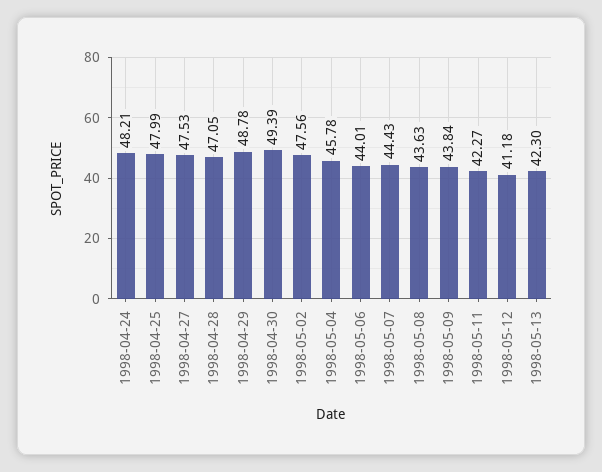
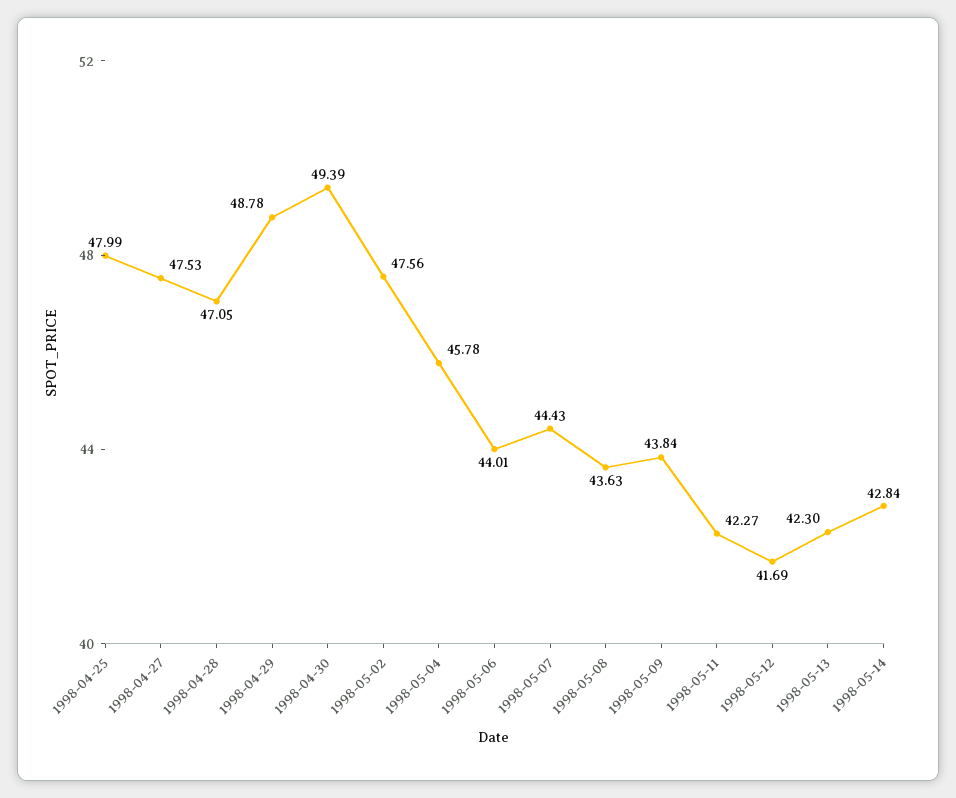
1998-04-24: 48.21 -> none
1998-05-12: 41.18 -> 41.69
1998-05-14: none -> 42.84

